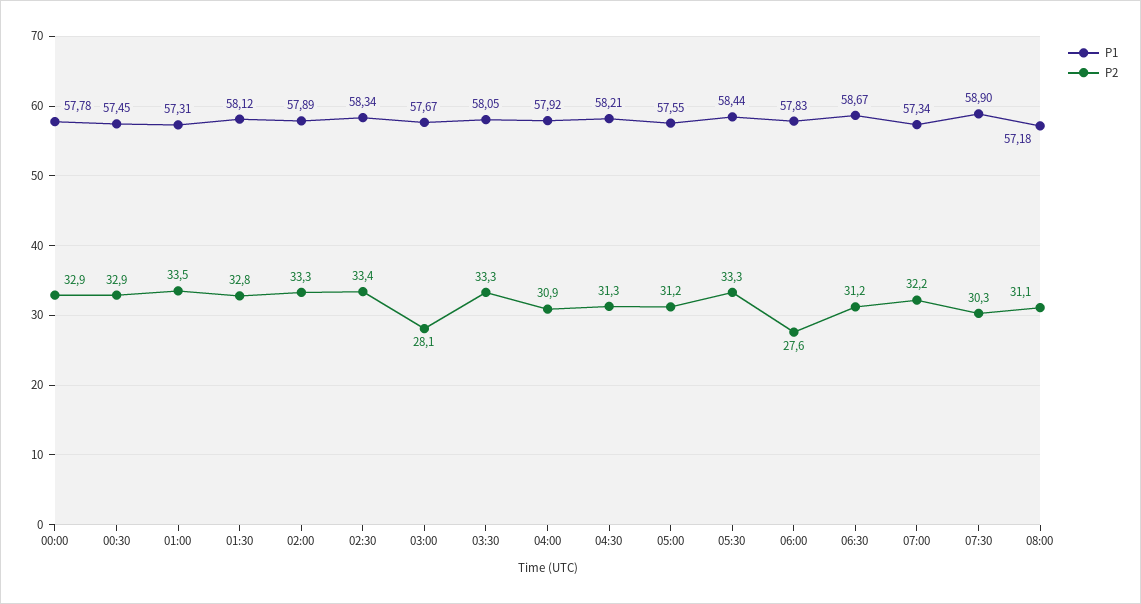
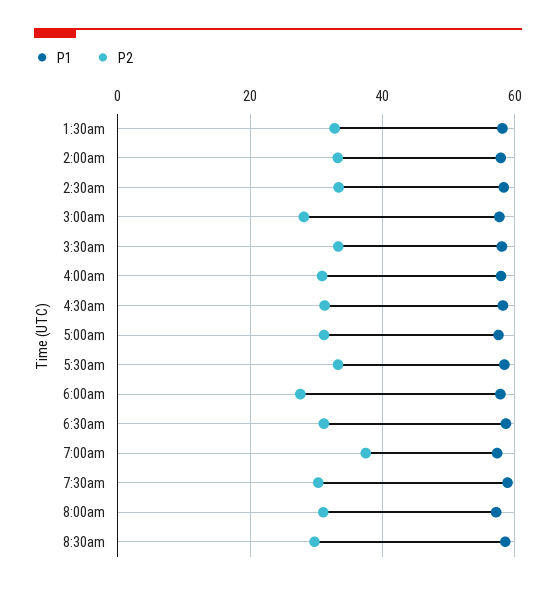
P1, 00:00: 57.78 -> none
P2, 00:00: 32.9 -> none
P1, 00:30: 57.45 -> none
P2, 00:30: 32.9 -> none
P1, 01:00: 57.31 -> none
P2, 01:00: 33.5 -> none
P2, 07:00: 32.2 -> 38
P1, 8:30am: none -> 58
P2, 8:30am: none -> 30

